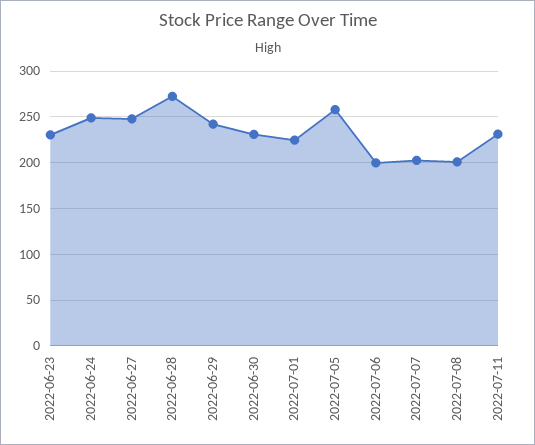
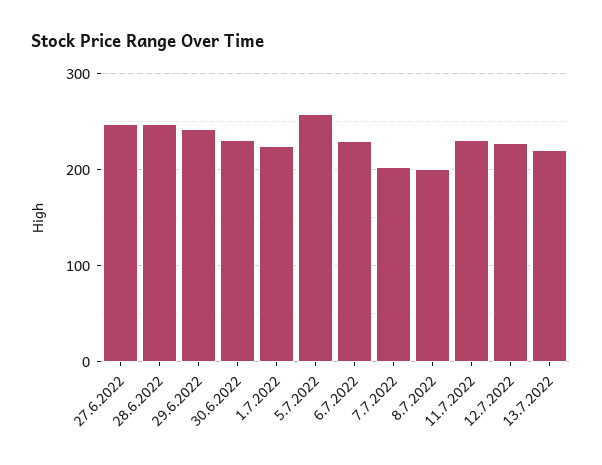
2022-06-23: 230 -> none
2022-06-24: 250 -> none
2022-06-28: 270 -> 250
2022-07-06: 200 -> 230
12.7.2022: none -> 230
13.7.2022: none -> 220

